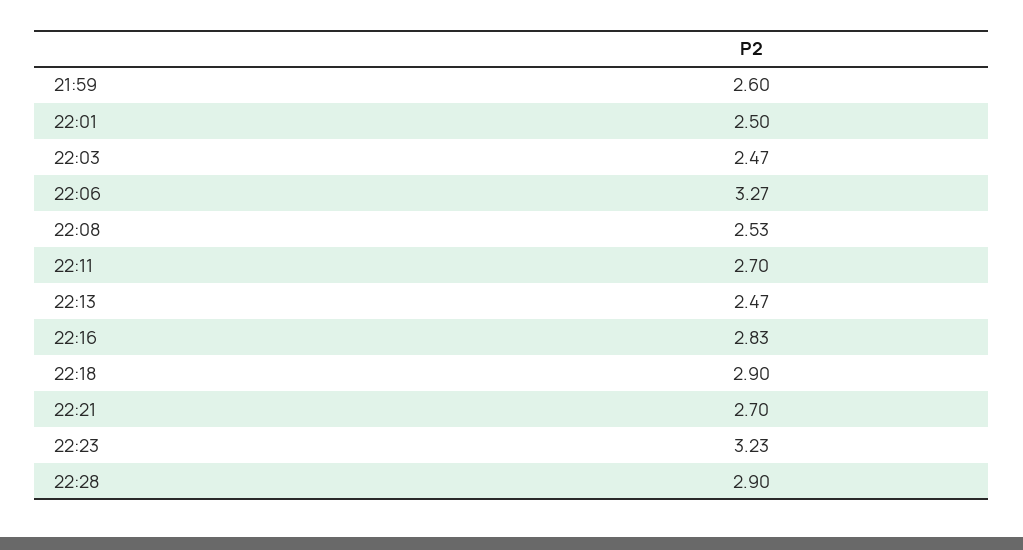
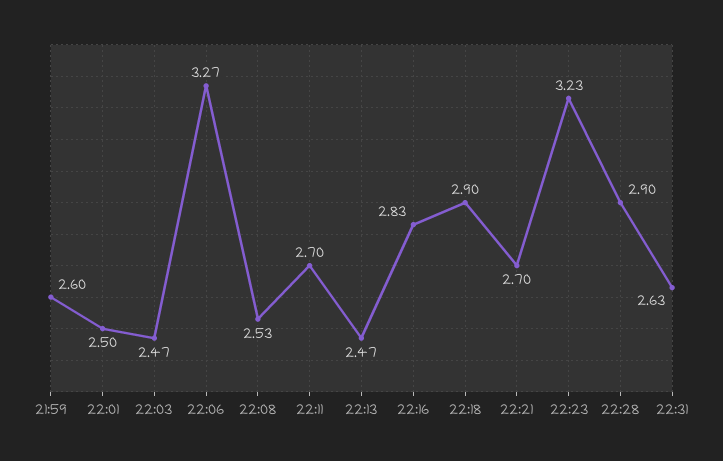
22:31: none -> 2.63

